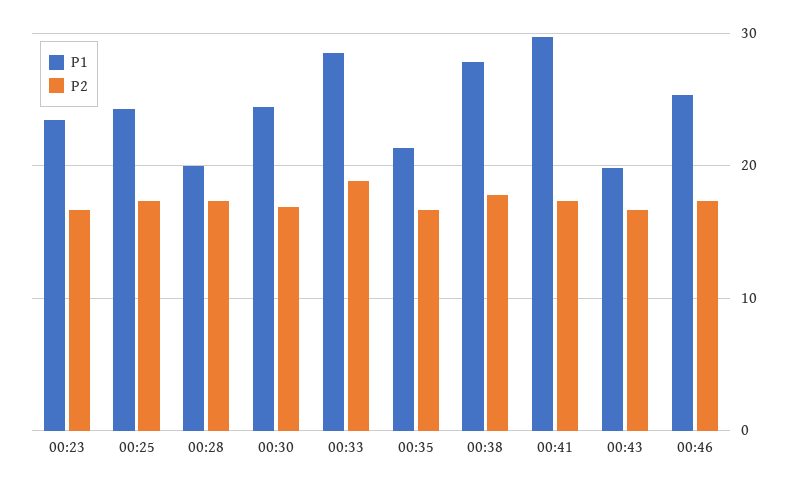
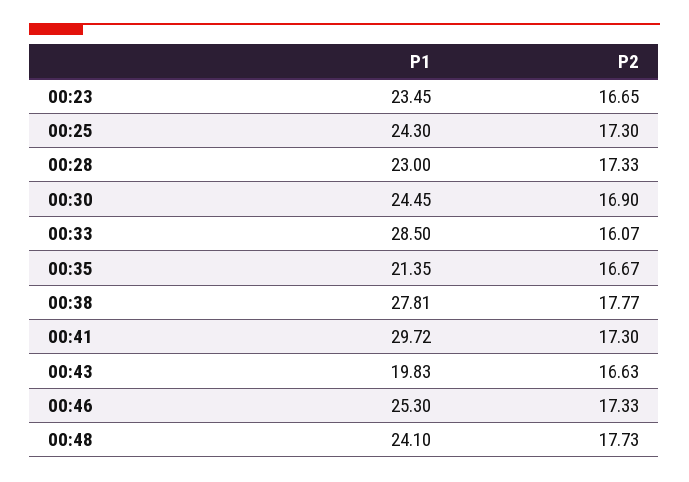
P1, 00:28: 20 -> 23
P2, 00:33: 19 -> 16.07
P1, 00:48: none -> 24.1
P2, 00:48: none -> 17.73

